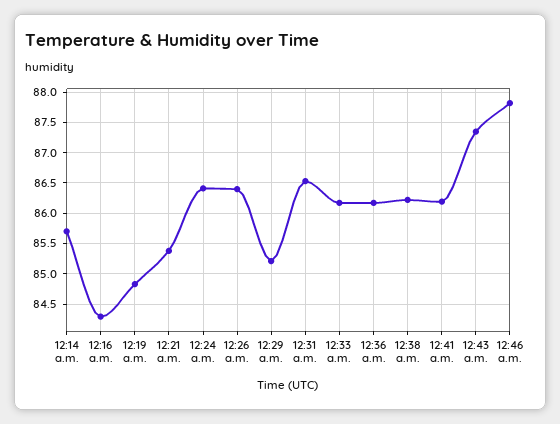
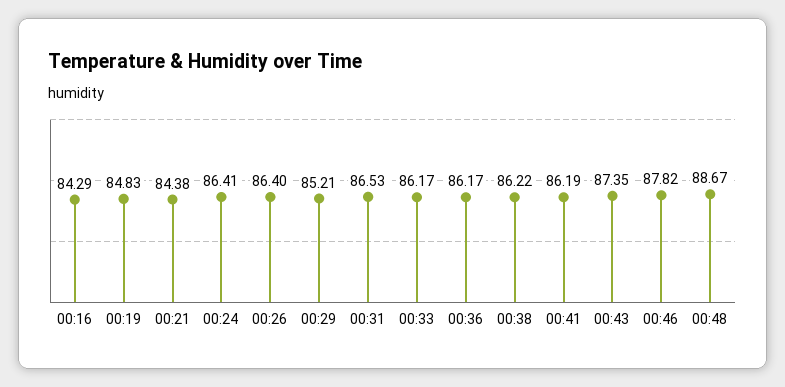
12:14 a.m.: 85.7 -> none
12:21 a.m.: 85.4 -> 84.38
00:48: none -> 88.67

